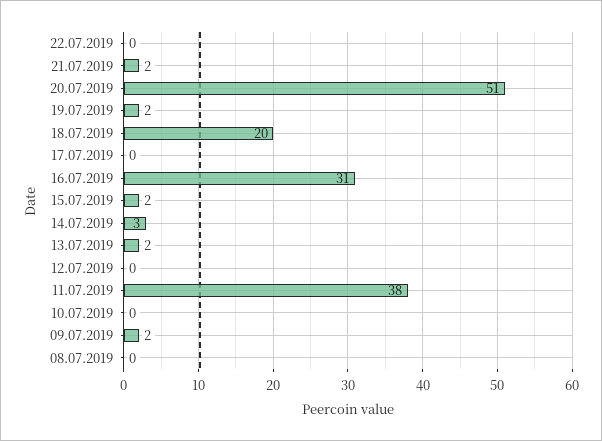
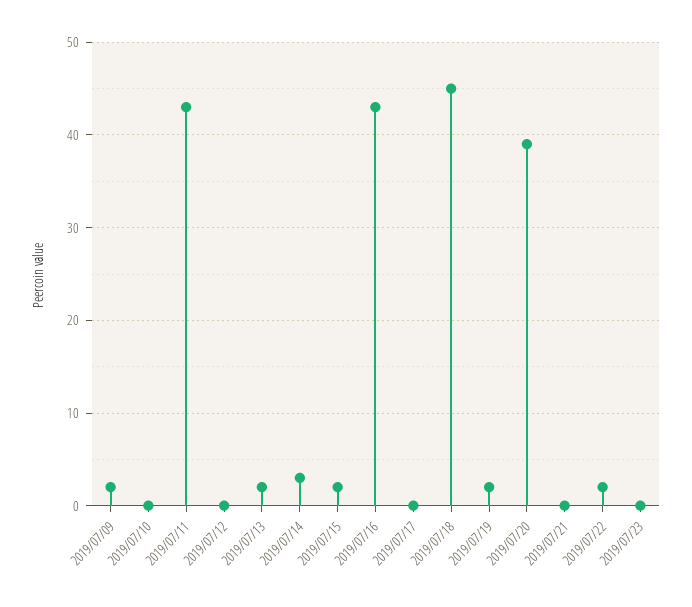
22.07.2019: 0 -> 2
21.07.2019: 2 -> 0
20.07.2019: 51 -> 39
18.07.2019: 20 -> 45
16.07.2019: 31 -> 43
11.07.2019: 38 -> 43
08.07.2019: 0 -> none
2019/07/23: none -> 0

